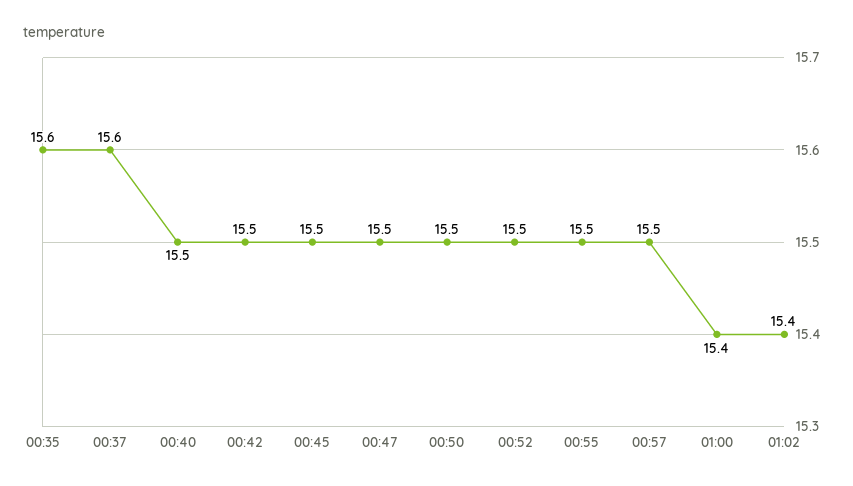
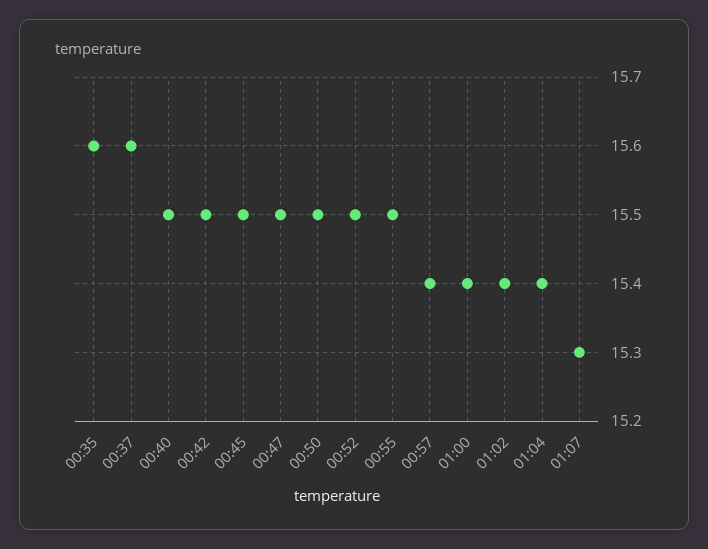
00:57: 15.5 -> 15.4
01:04: none -> 15.4
01:07: none -> 15.3

